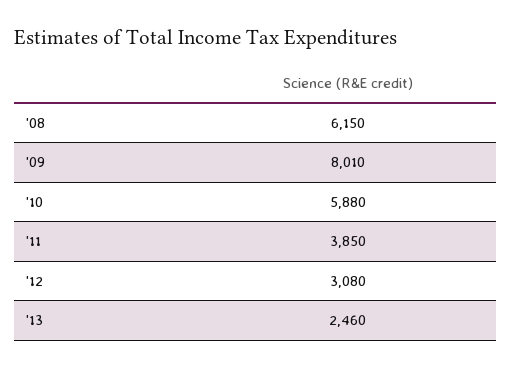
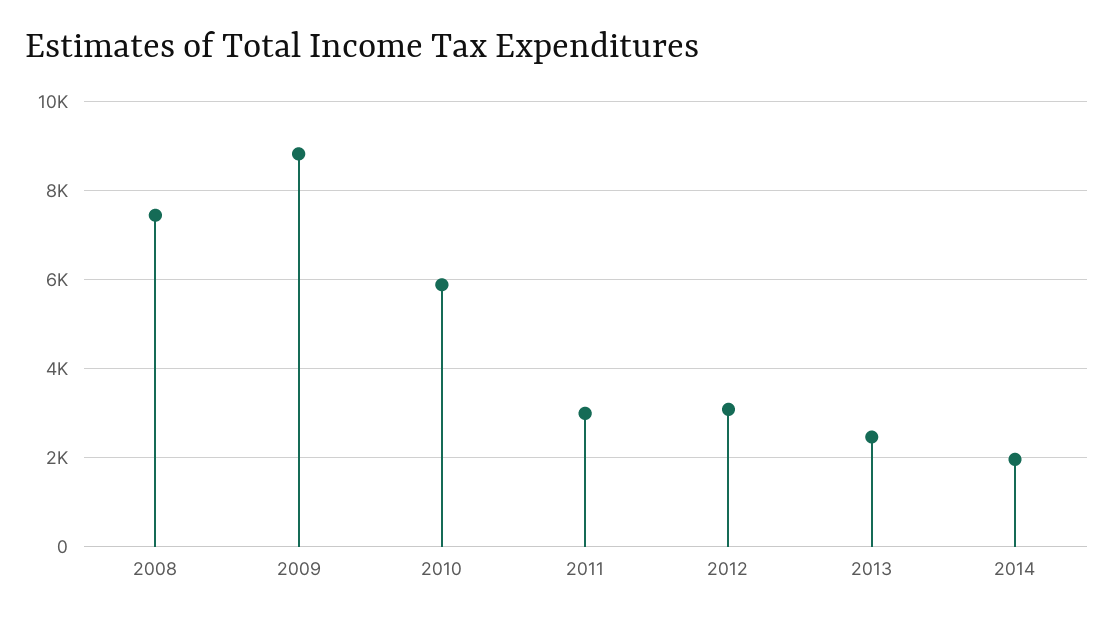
'08: 6150 -> 7400
'09: 8010 -> 8800
'11: 3850 -> 3000
2014: none -> 2000

